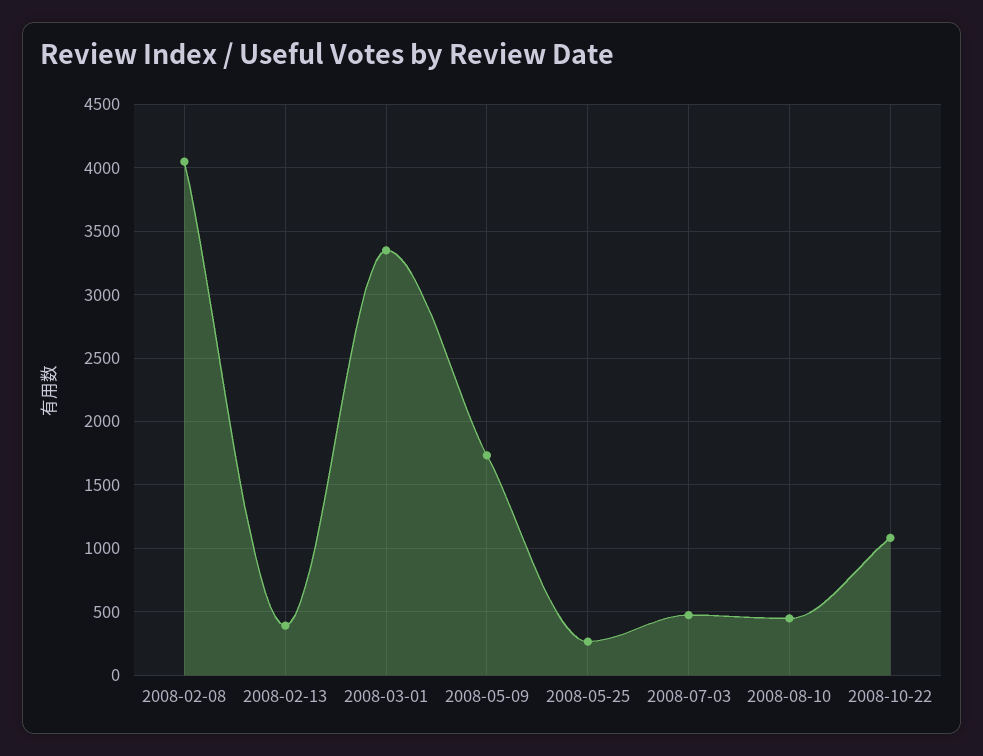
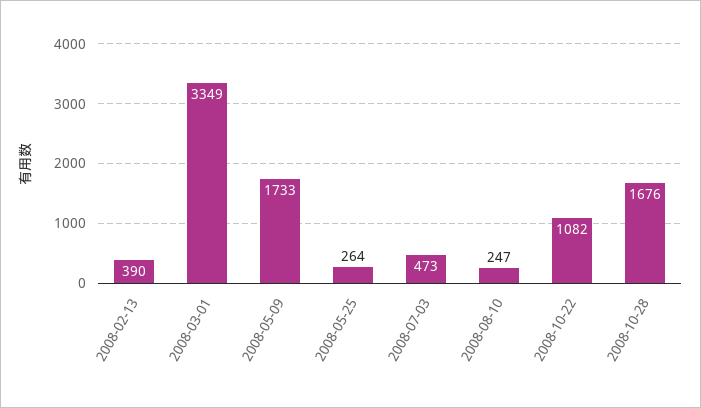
2008-02-08: 4050 -> none
2008-08-10: 450 -> 247
2008-10-28: none -> 1676

